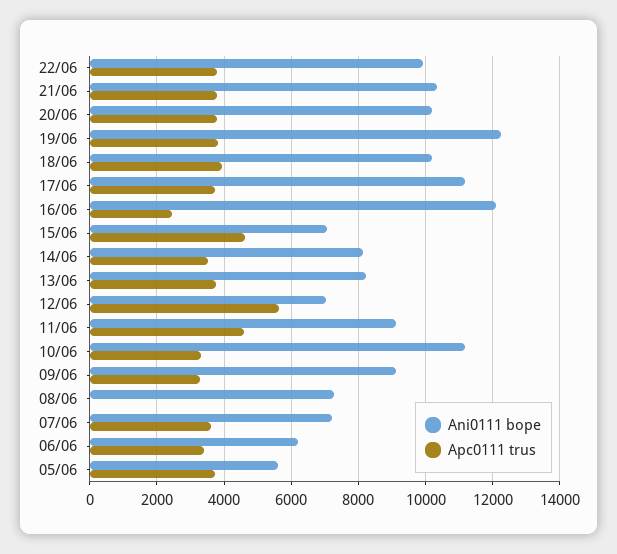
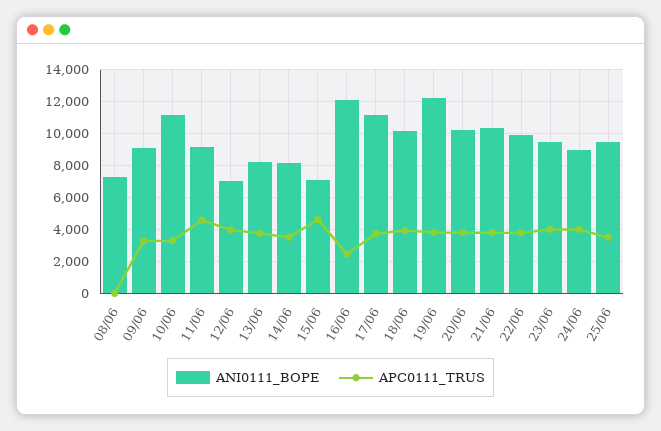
Apc0111 trus, 12/06: 5600 -> 4000
Ani0111 bope, 07/06: 7200 -> none
Apc0111 trus, 07/06: 3600 -> none
Ani0111 bope, 06/06: 6200 -> none
Apc0111 trus, 06/06: 3400 -> none
Ani0111 bope, 05/06: 5600 -> none
Apc0111 trus, 05/06: 3800 -> none
Ani0111 bope, 23/06: none -> 9500
Apc0111 trus, 23/06: none -> 4000
Ani0111 bope, 24/06: none -> 9000
Apc0111 trus, 24/06: none -> 4000
Ani0111 bope, 25/06: none -> 9500
Apc0111 trus, 25/06: none -> 3500

